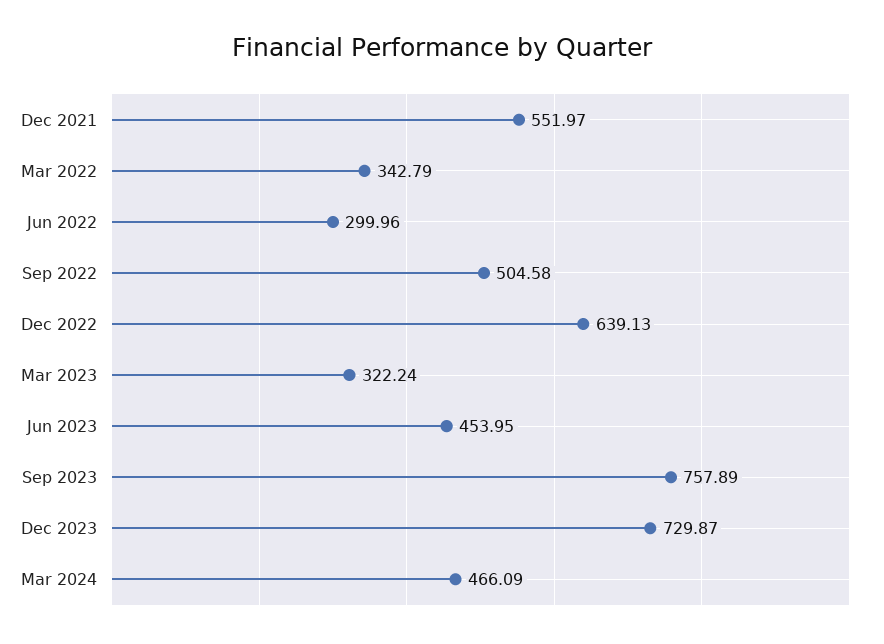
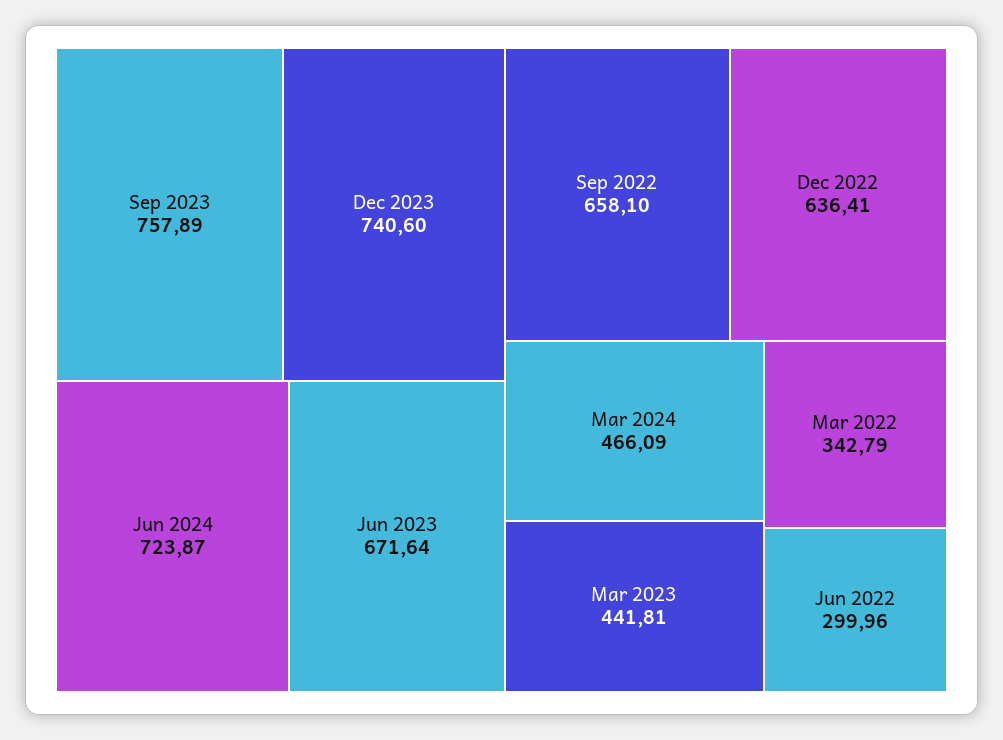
Dec 2021: 551.97 -> none
Sep 2022: 504.58 -> 658.1
Dec 2022: 639.13 -> 636.41
Mar 2023: 322.24 -> 441.81
Jun 2023: 453.95 -> 671.64
Dec 2023: 729.87 -> 740.6
Jun 2024: none -> 723.87

